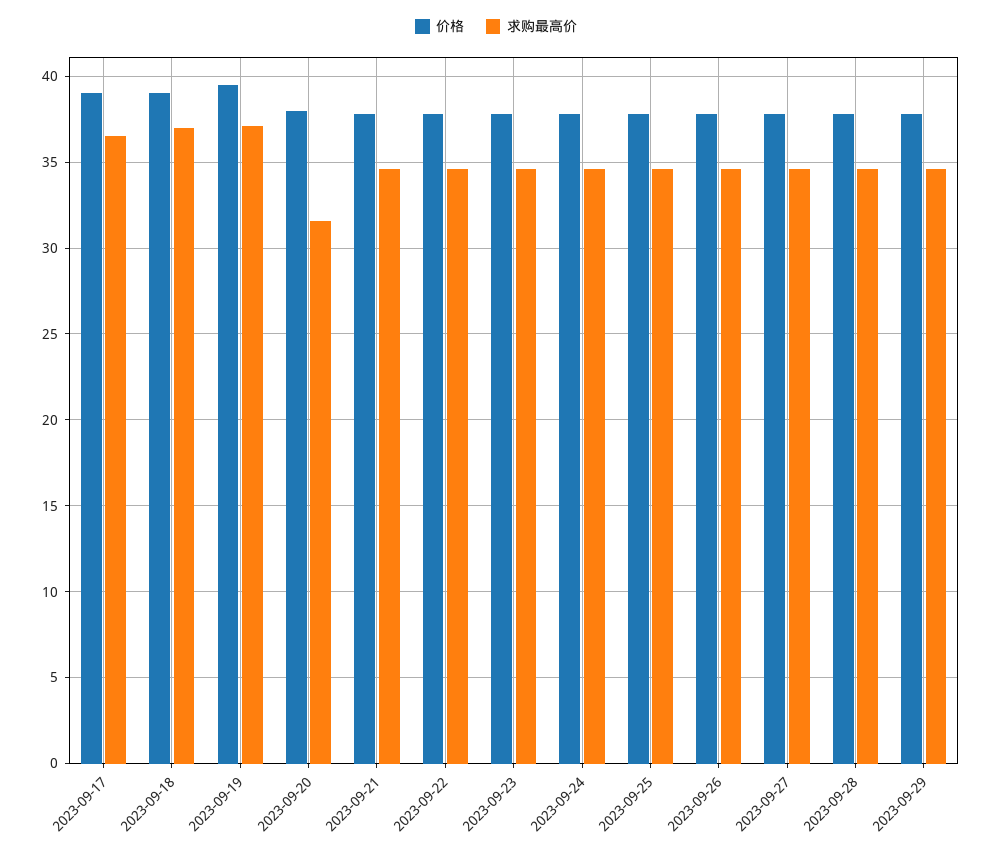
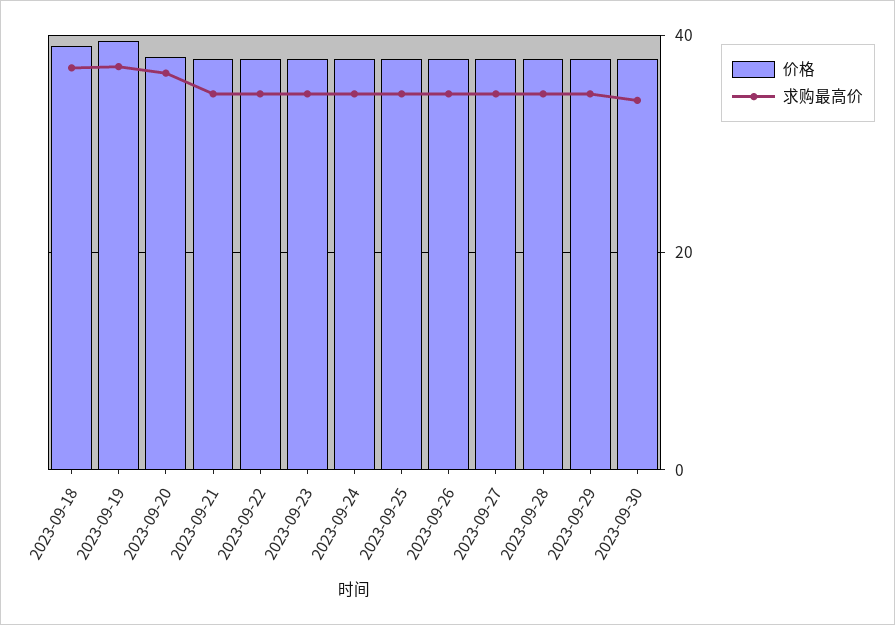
价格, 2023-09-17: 39 -> none
求购最高价, 2023-09-17: 36.5 -> none
求购最高价, 2023-09-20: 31.5 -> 36
价格, 2023-09-30: none -> 38
求购最高价, 2023-09-30: none -> 34

